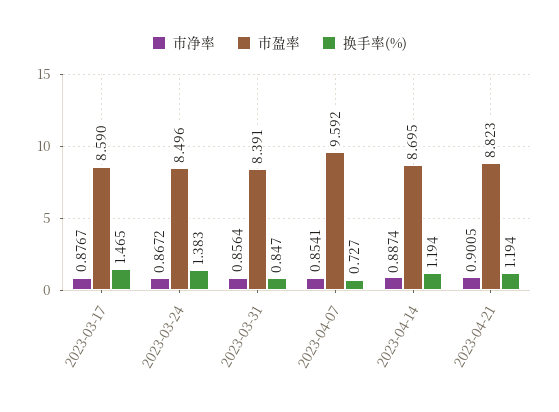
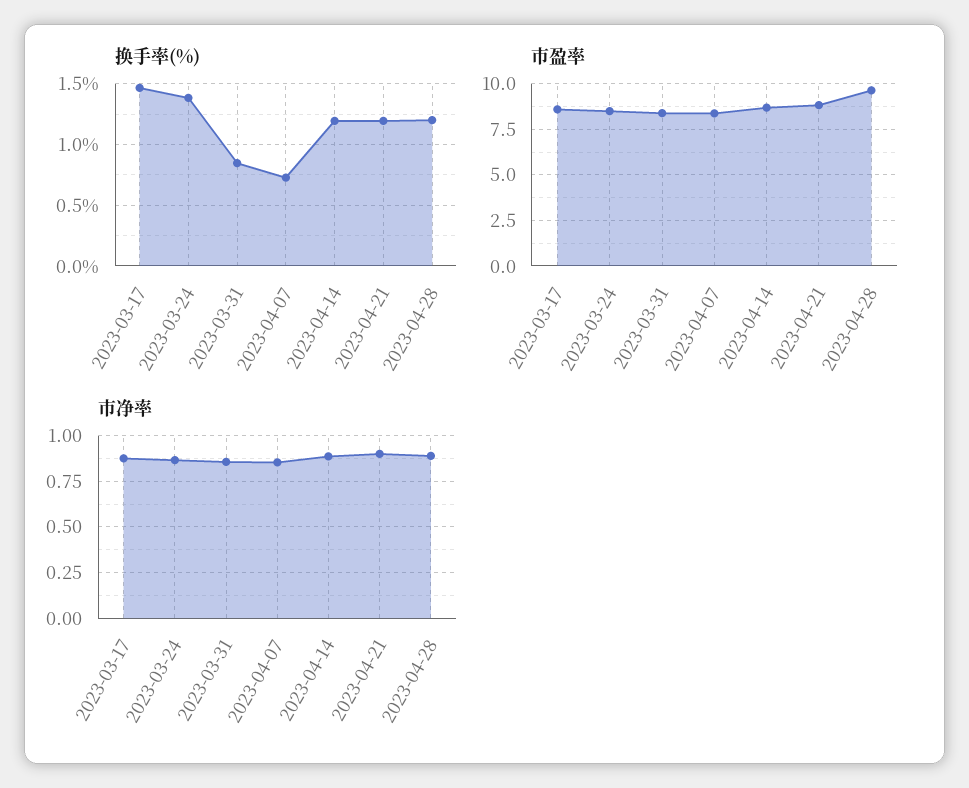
市盈率, 2023-04-07: 9.592 -> 8.5
换手率(%), 2023-04-28: none -> 1.2
市盈率, 2023-04-28: none -> 9.5
市净率, 2023-04-28: none -> 0.9

